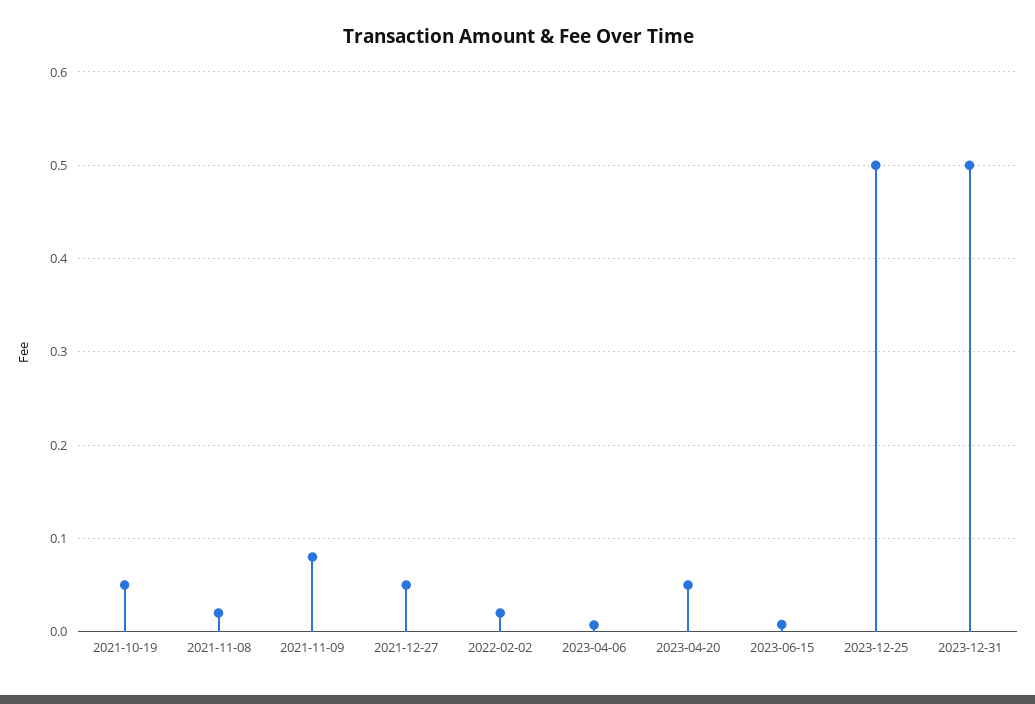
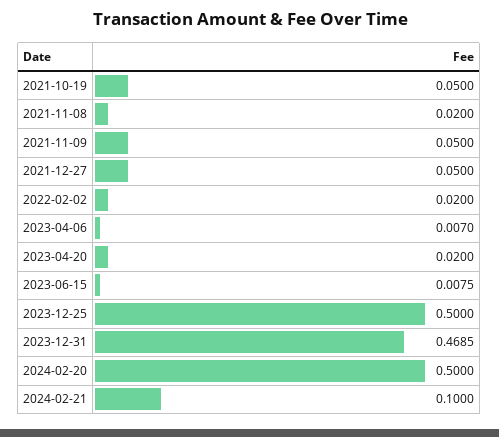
2021-11-09: 0.08 -> 0.05
2023-04-20: 0.05 -> 0.02
2023-12-31: 0.5 -> 0.4685
2024-02-20: none -> 0.5
2024-02-21: none -> 0.1

